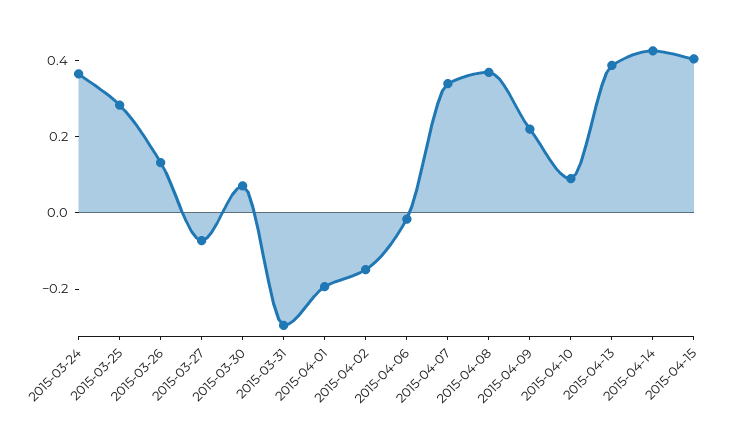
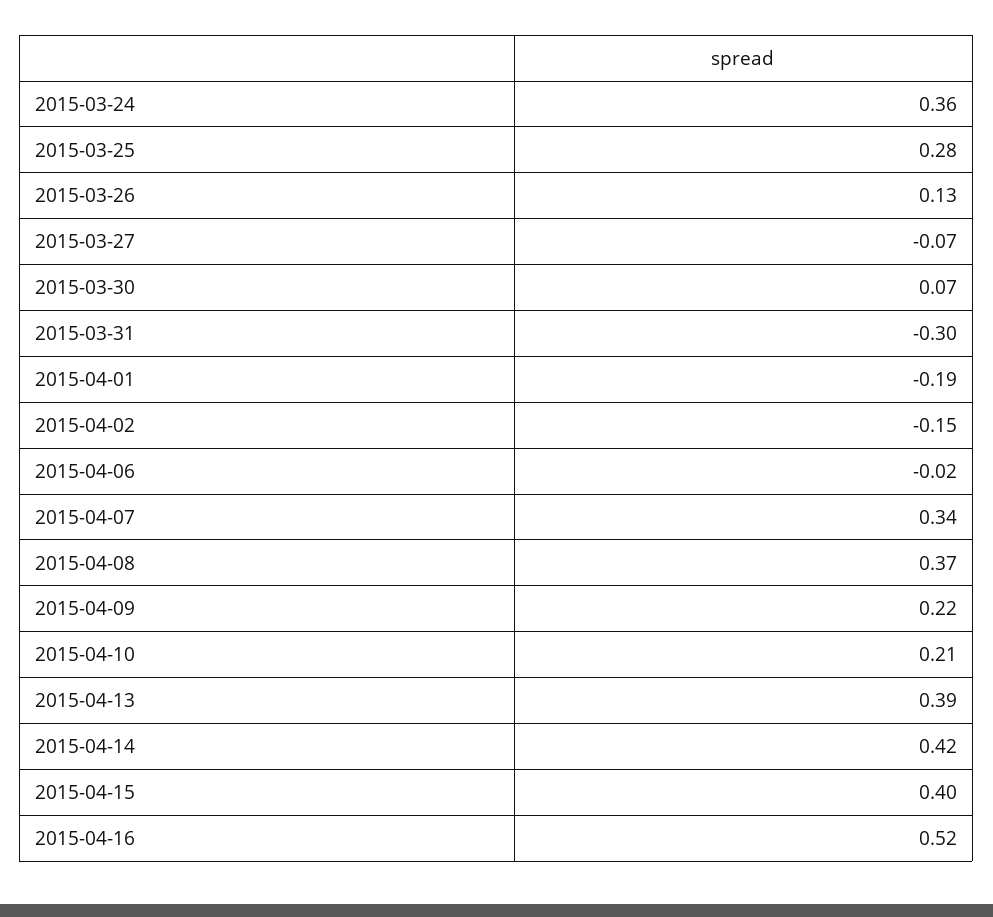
2015-04-10: 0.1 -> 0.21
2015-04-16: none -> 0.52

